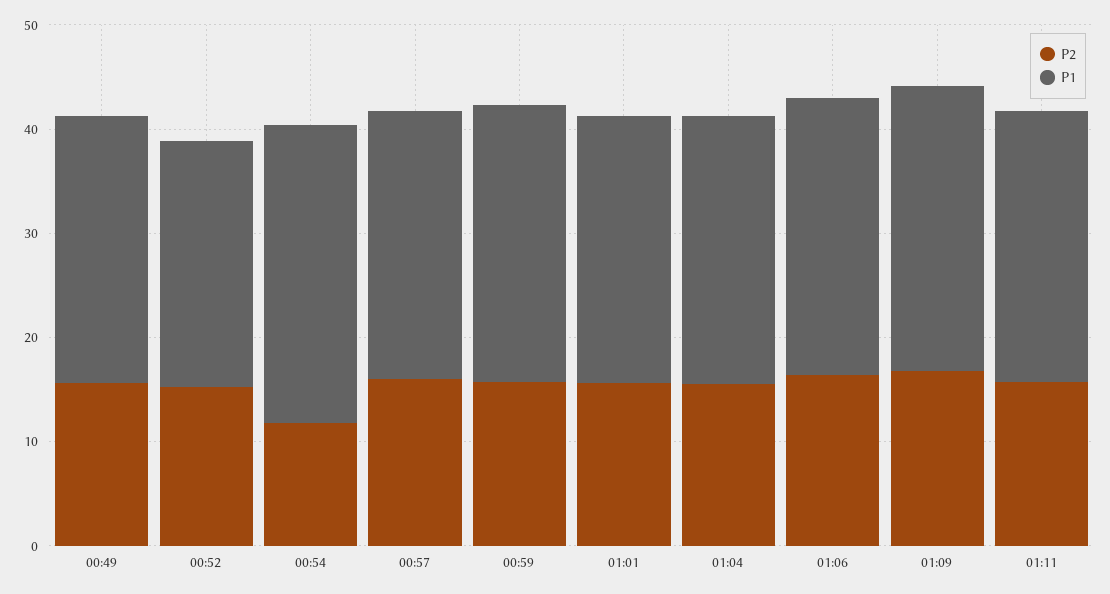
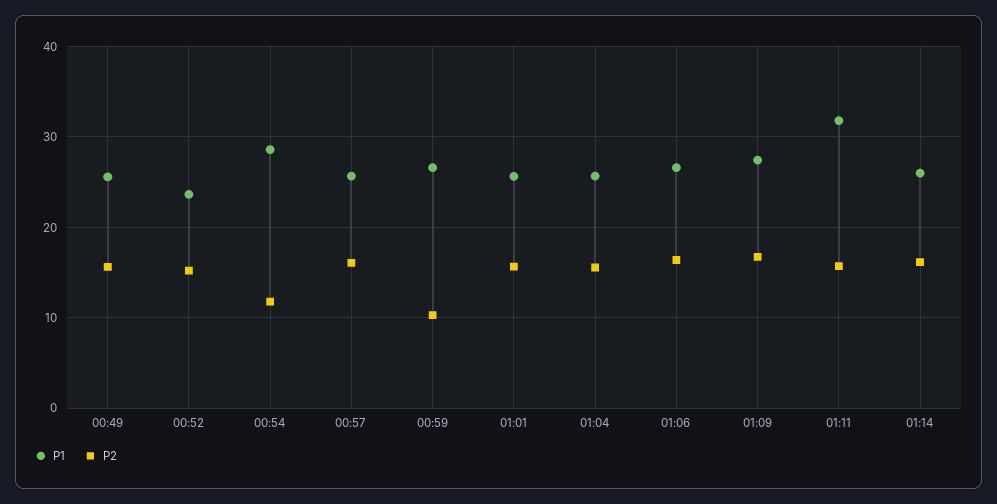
P2, 00:59: 16 -> 10
P1, 01:11: 26 -> 32
P1, 01:14: none -> 26
P2, 01:14: none -> 16

